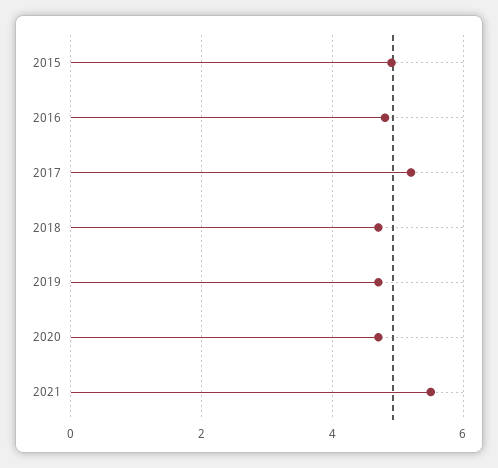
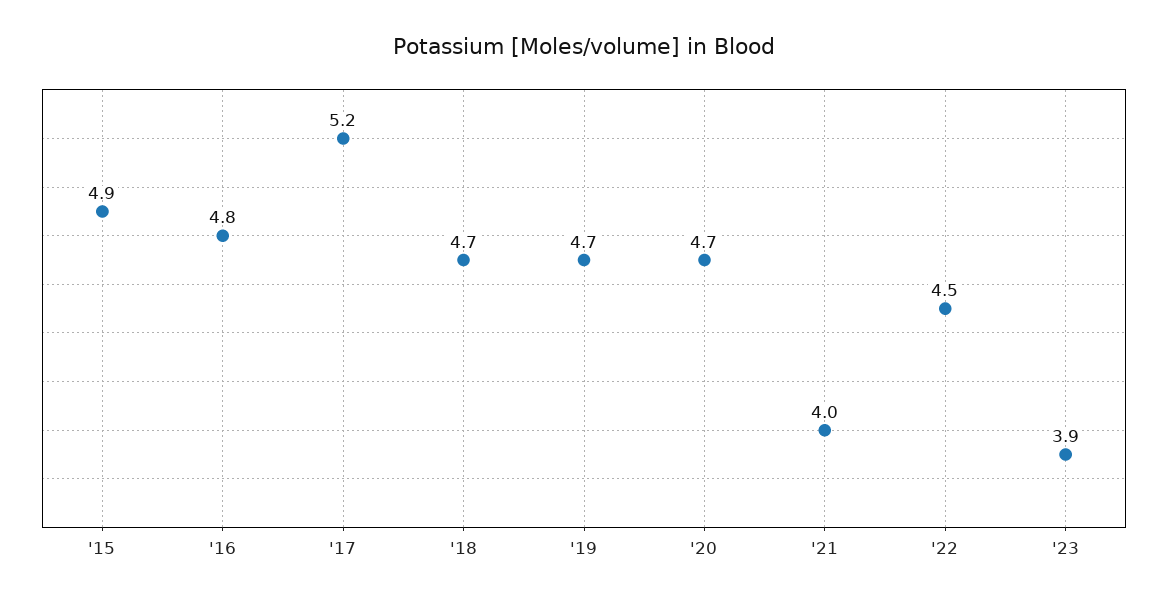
2021: 5.5 -> 4
'22: none -> 4.5
'23: none -> 3.9

